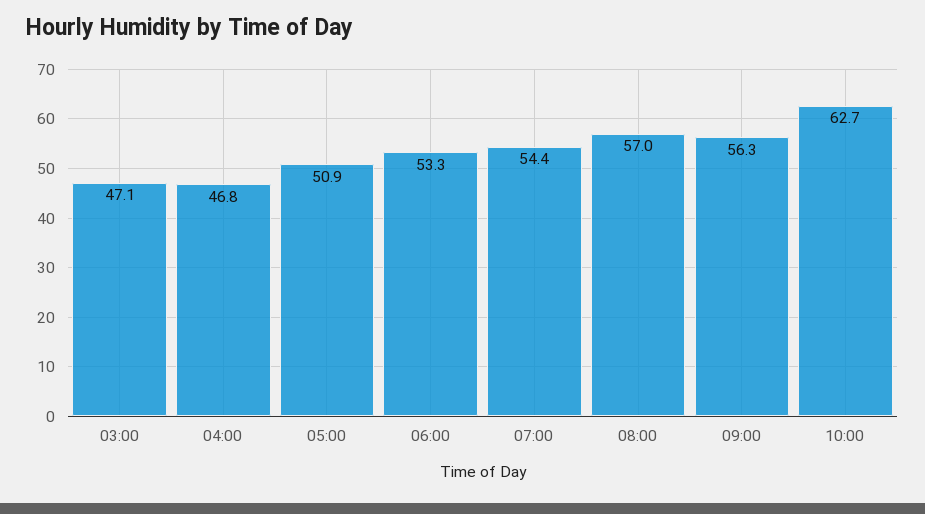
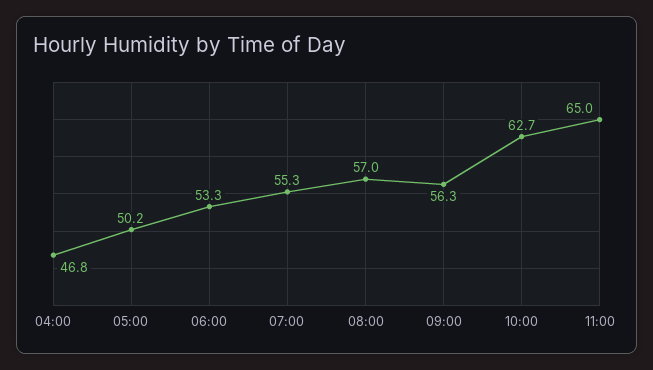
03:00: 47.1 -> none
05:00: 50.9 -> 50.2
07:00: 54.4 -> 55.3
11:00: none -> 65

